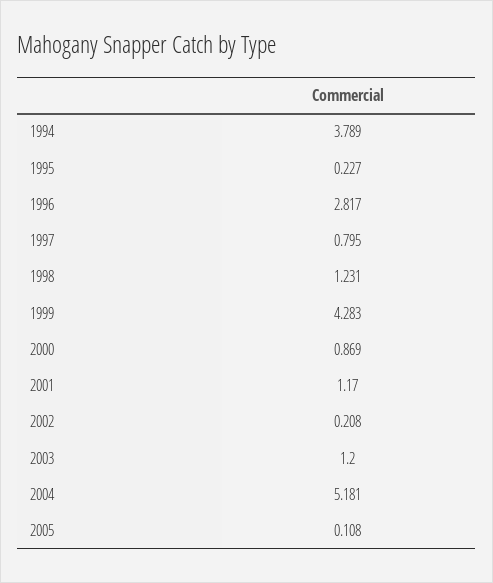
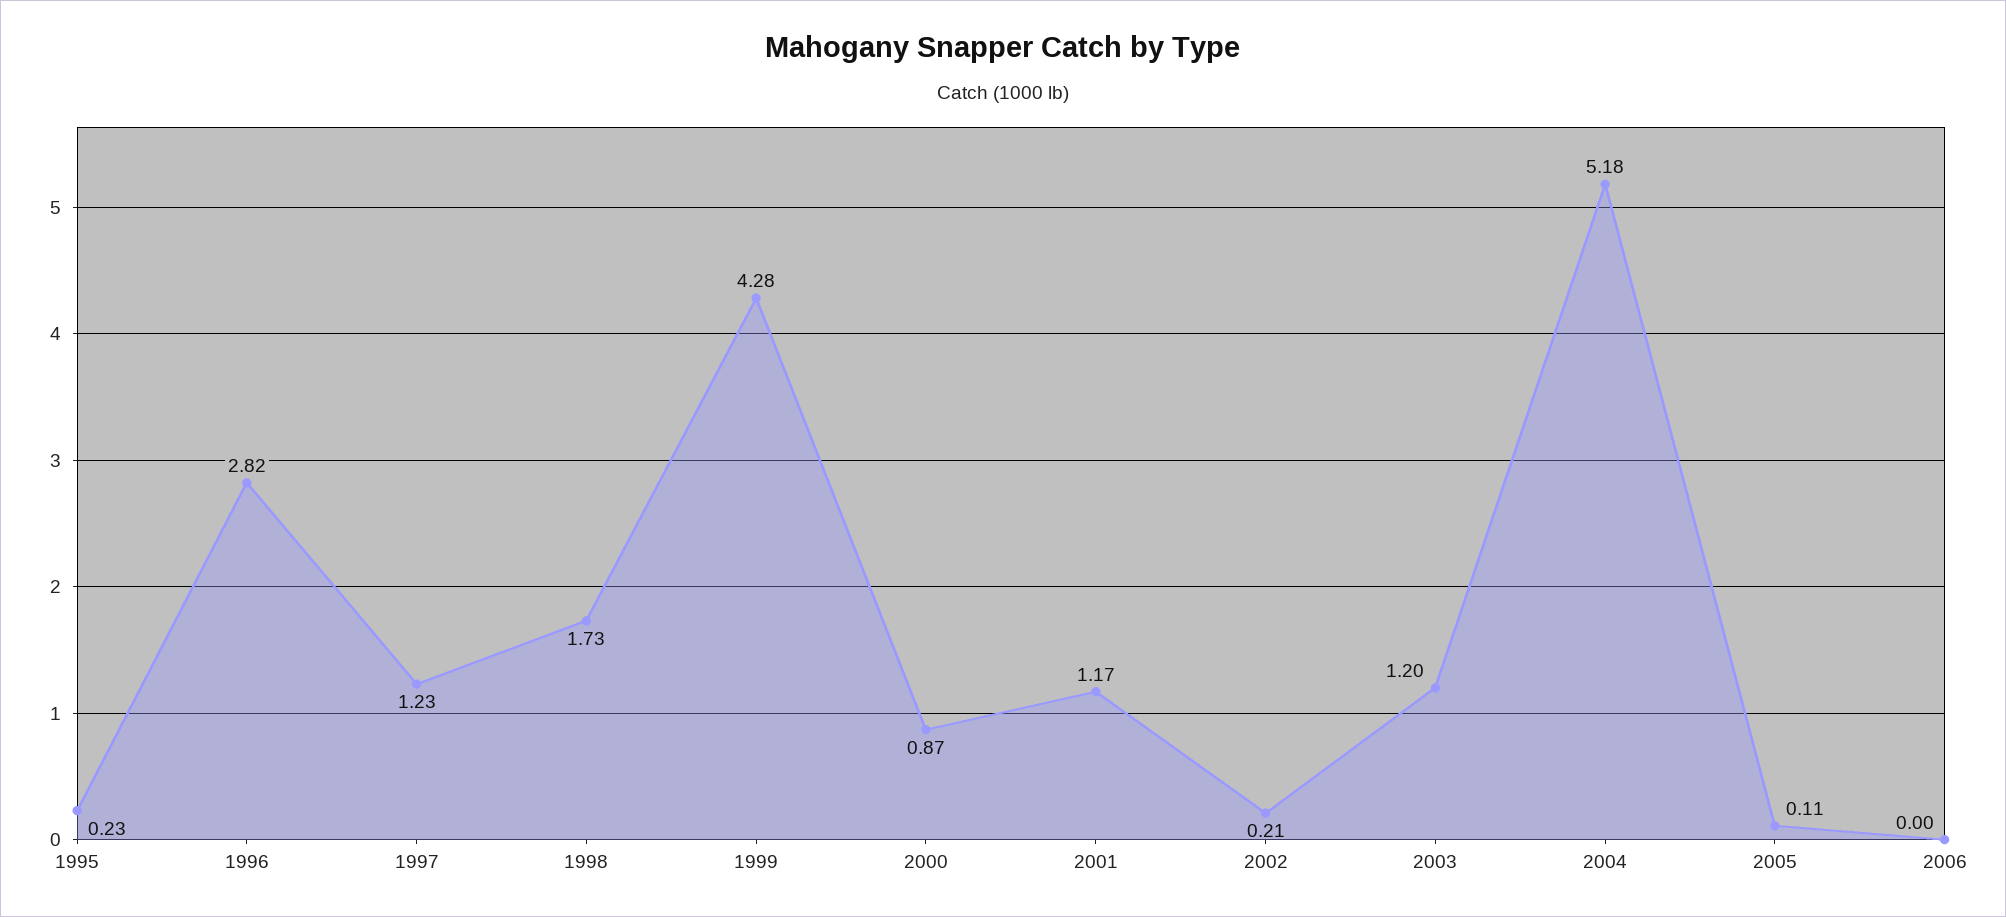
1994: 3.789 -> none
1997: 0.795 -> 1.23
1998: 1.231 -> 1.73
2006: none -> 0

